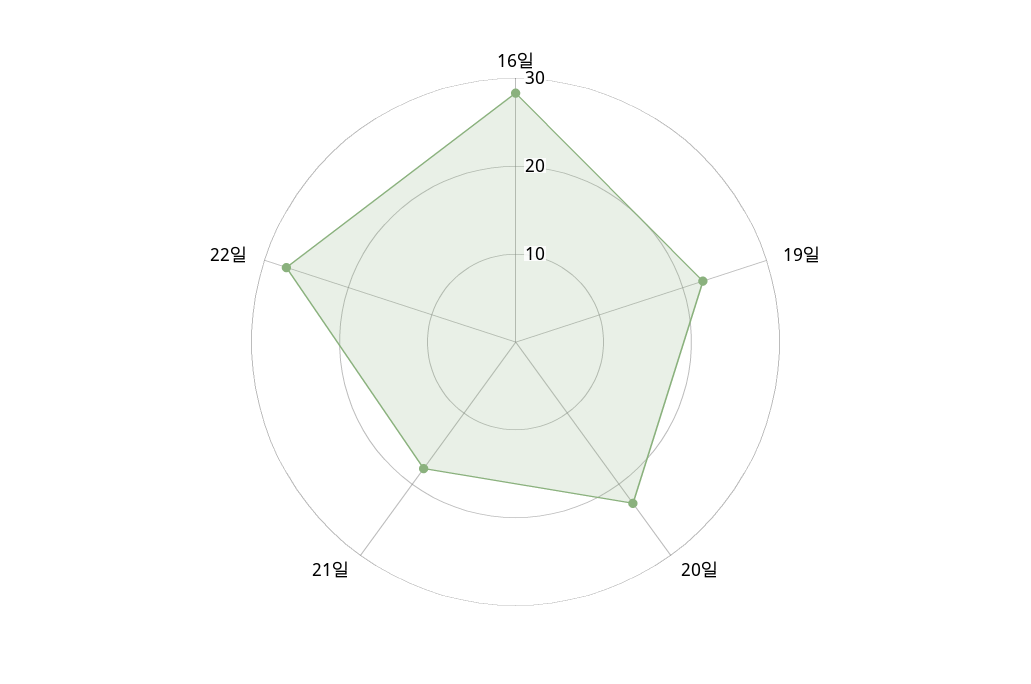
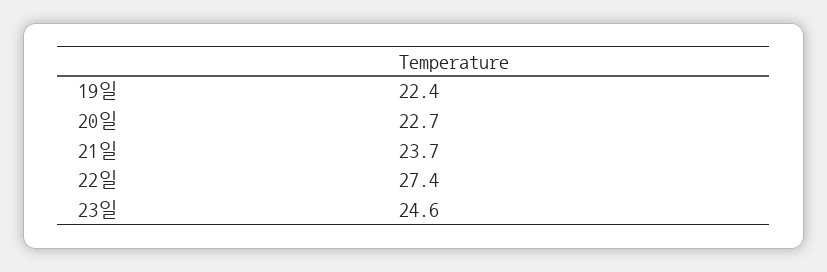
16일: 28 -> none
21일: 18 -> 23.7
23일: none -> 24.6

